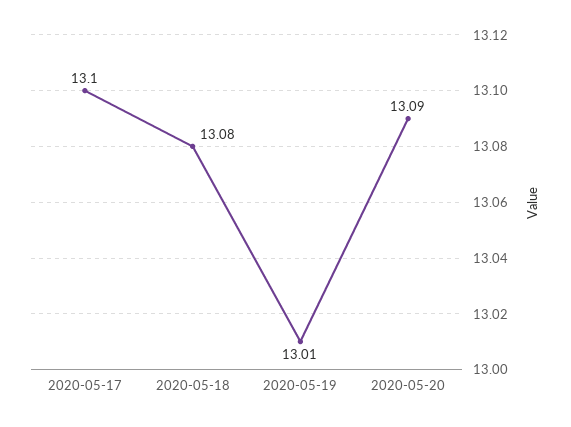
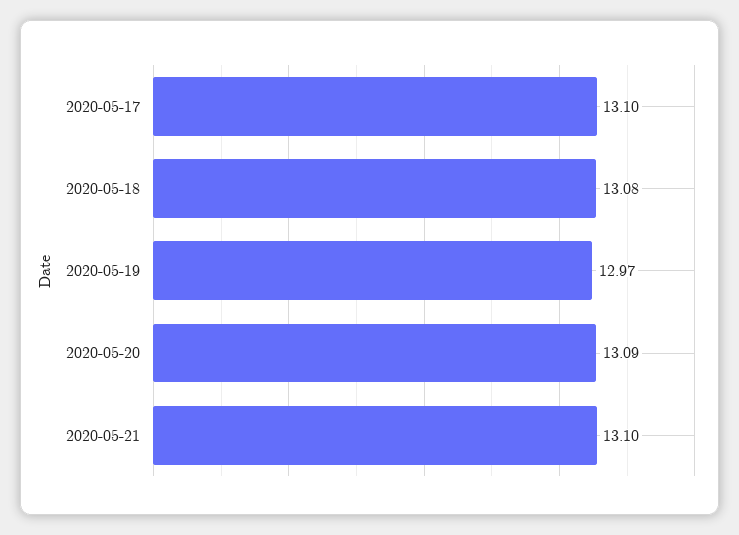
2020-05-19: 13.01 -> 12.97
2020-05-21: none -> 13.1

